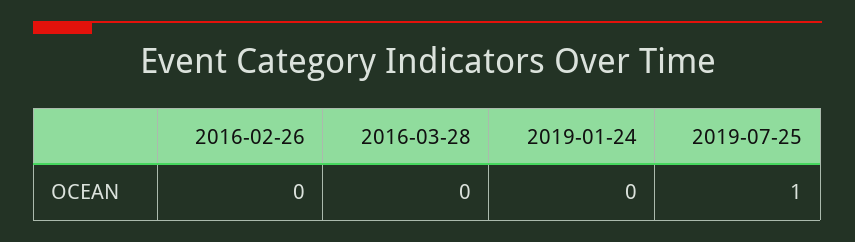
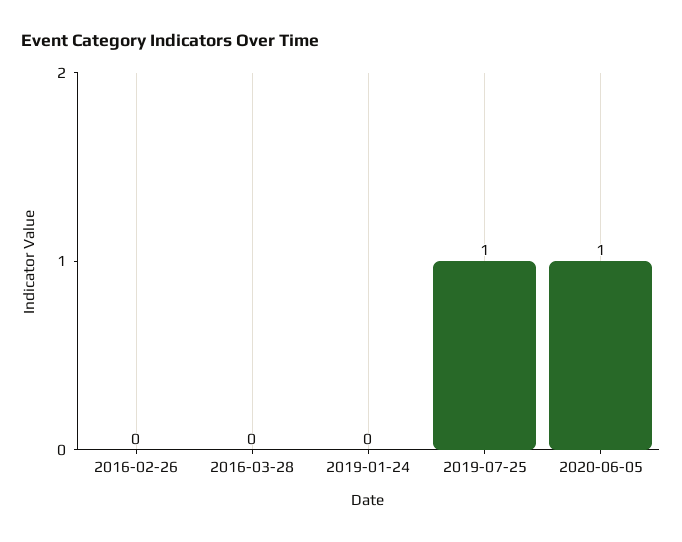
2020-06-05: none -> 1

